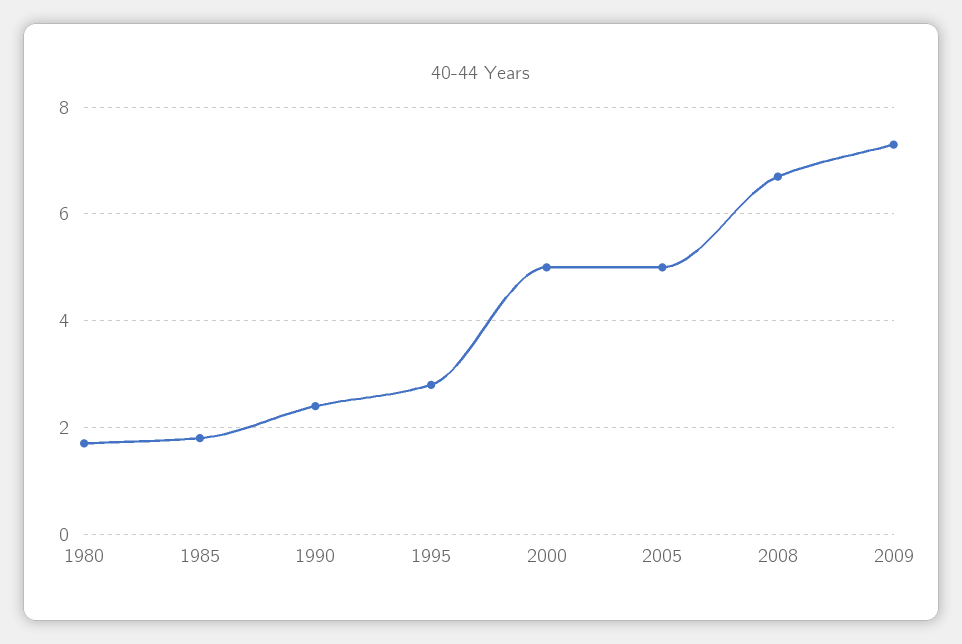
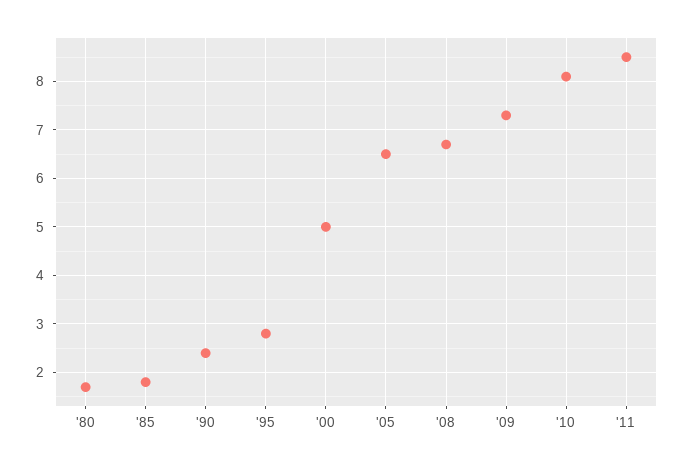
2005: 5 -> 6.5
'10: none -> 8
'11: none -> 8.5

